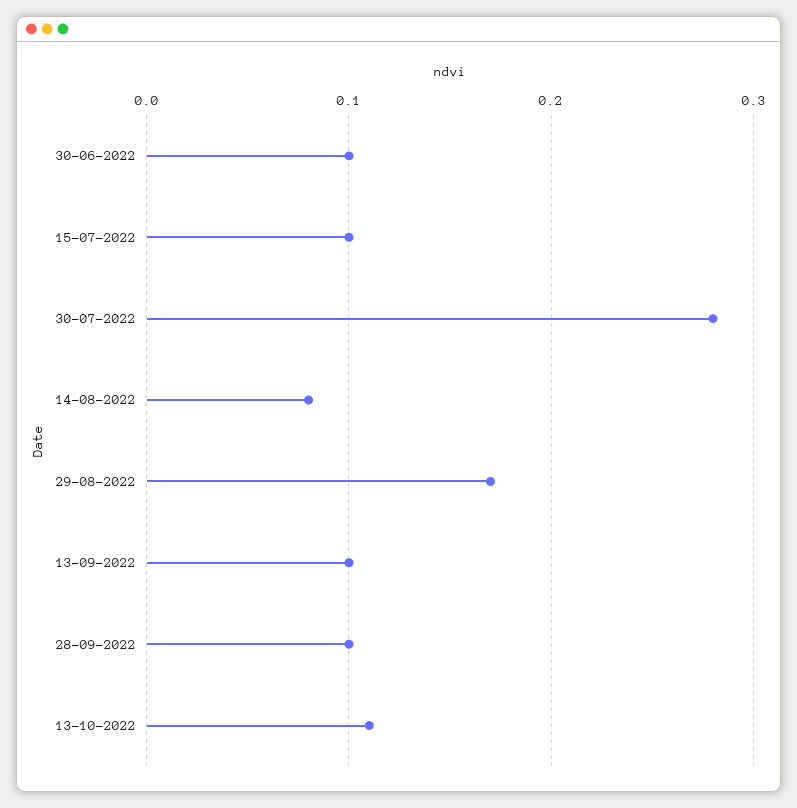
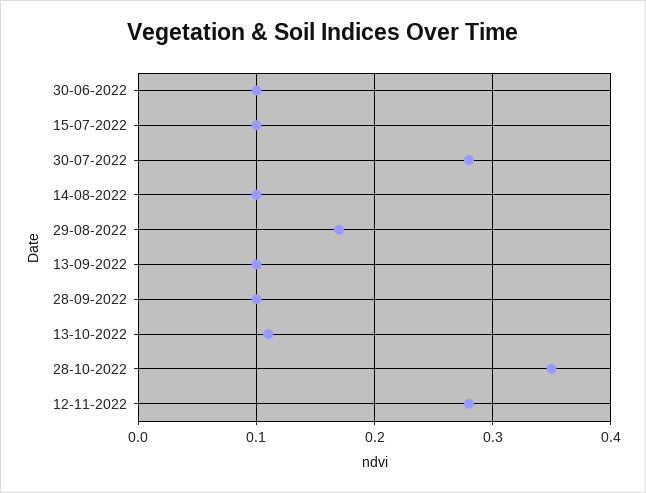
14-08-2022: 0.08 -> 0.1
28-10-2022: none -> 0.35
12-11-2022: none -> 0.28

